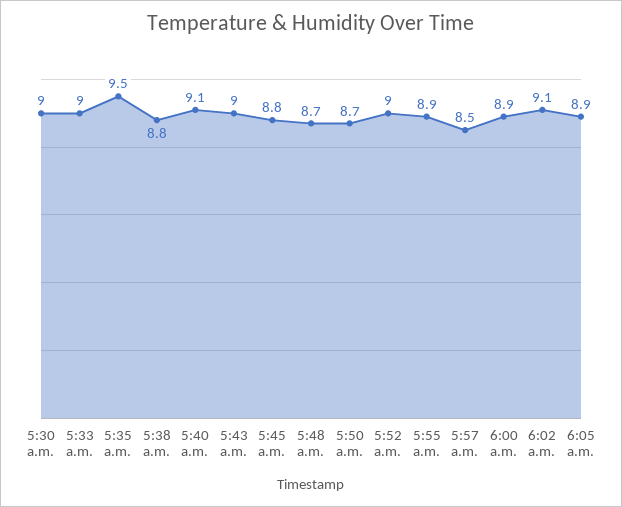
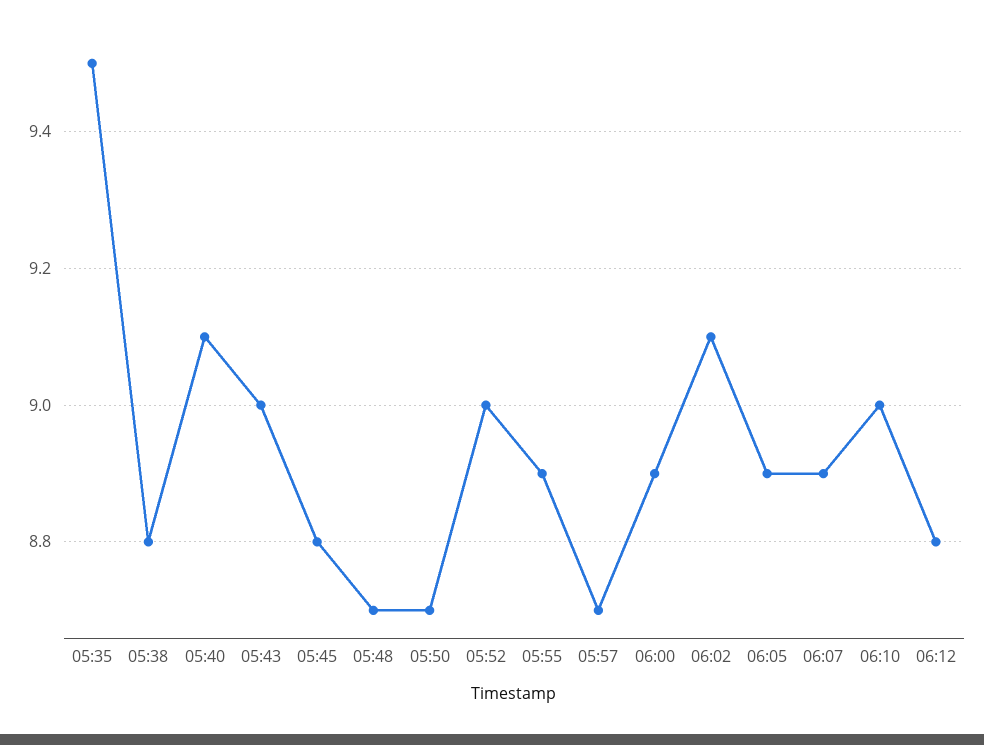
5:30 a.m.: 9 -> none
5:33 a.m.: 9 -> none
5:57 a.m.: 8.5 -> 8.7
06:07: none -> 8.9
06:10: none -> 9
06:12: none -> 8.8

